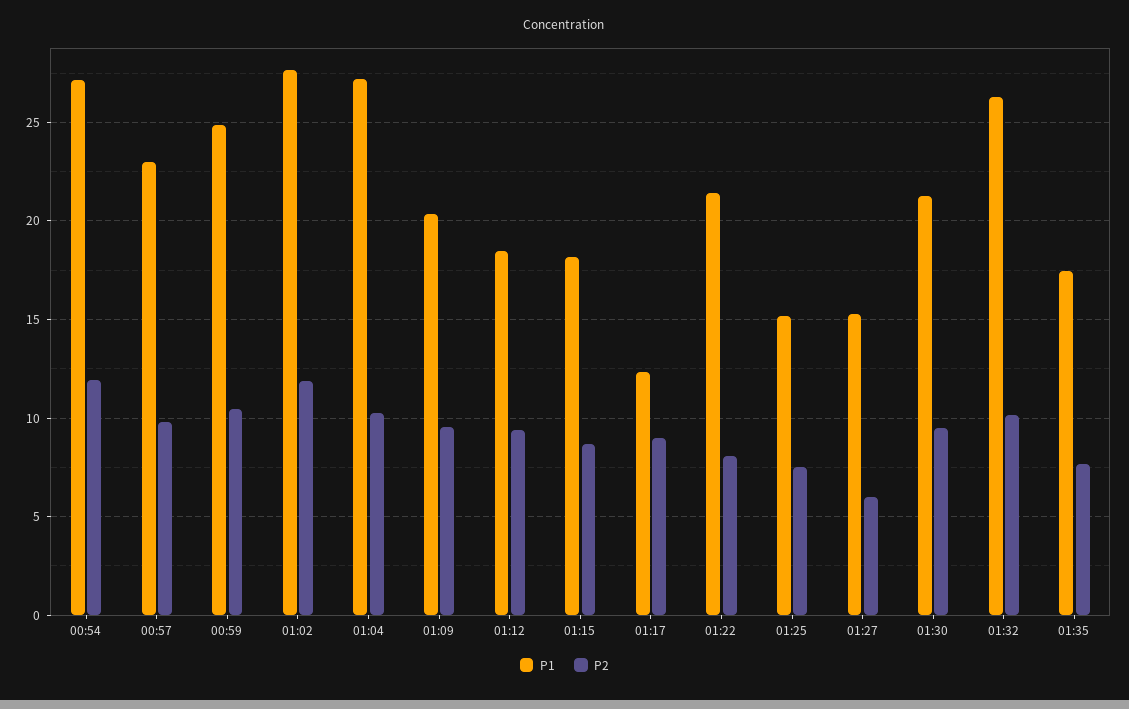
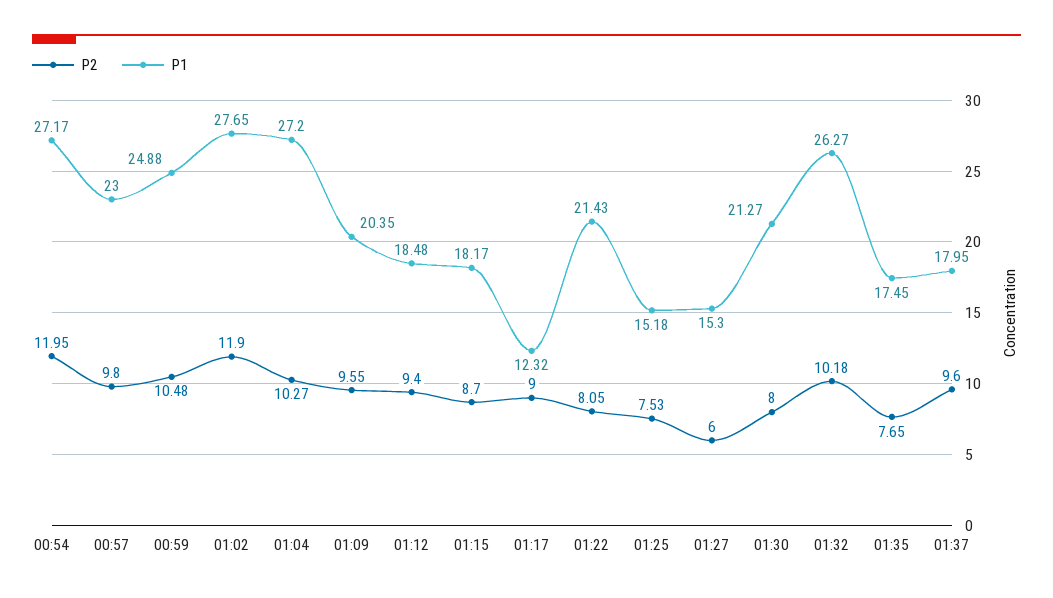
P2, 01:30: 9.5 -> 8
P2, 01:37: none -> 9.6
P1, 01:37: none -> 17.95

